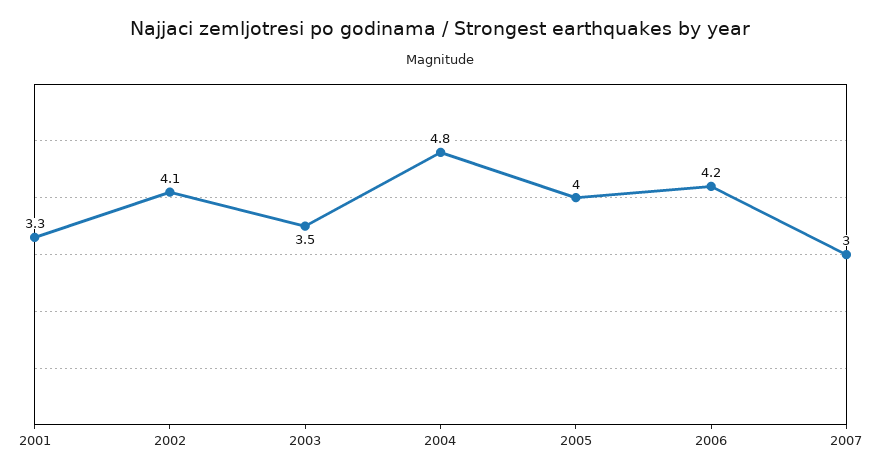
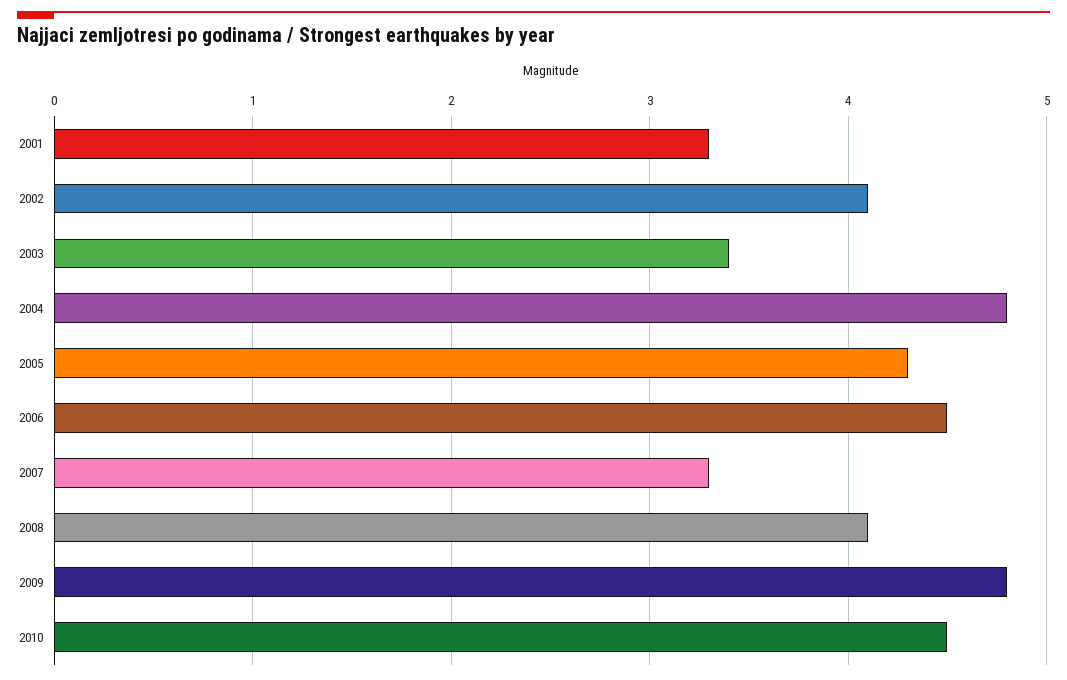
2003: 3.5 -> 3.4
2005: 4 -> 4.3
2006: 4.2 -> 4.5
2007: 3 -> 3.3
2008: none -> 4.1
2009: none -> 4.8
2010: none -> 4.5

